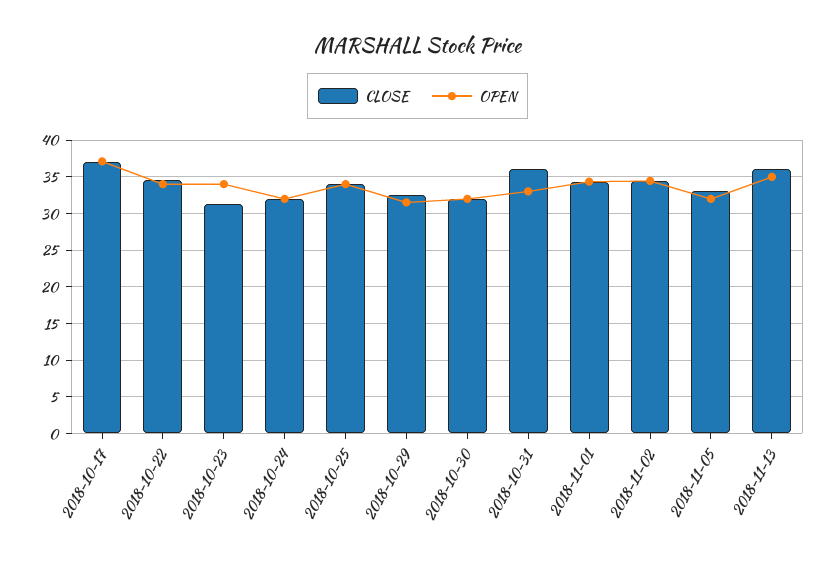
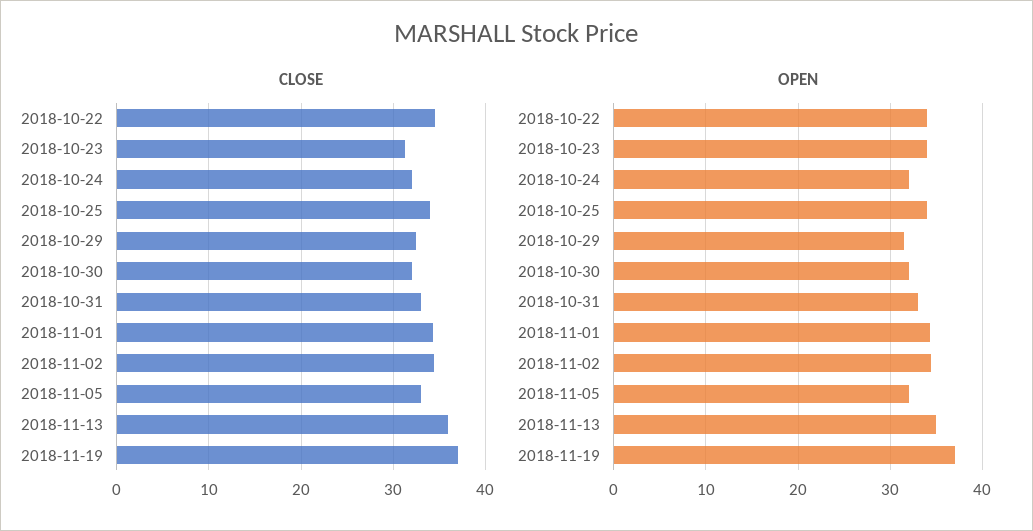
CLOSE, 2018-10-17: 37 -> none
OPEN, 2018-10-17: 37 -> none
CLOSE, 2018-10-31: 36 -> 33
CLOSE, 2018-11-19: none -> 37
OPEN, 2018-11-19: none -> 37

